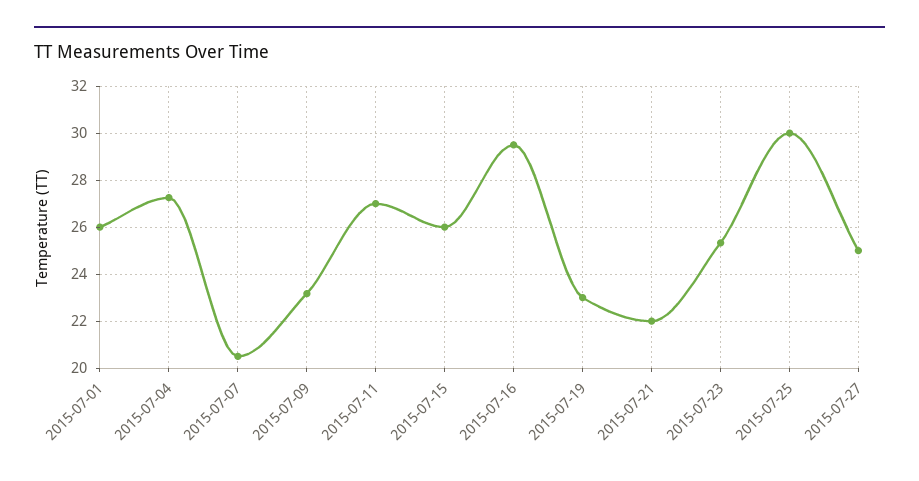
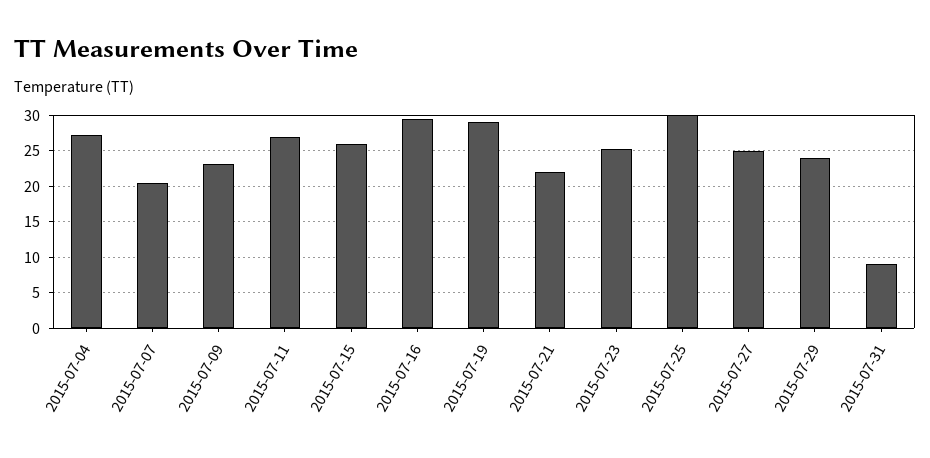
2015-07-01: 26 -> none
2015-07-19: 23 -> 29
2015-07-29: none -> 24
2015-07-31: none -> 9

